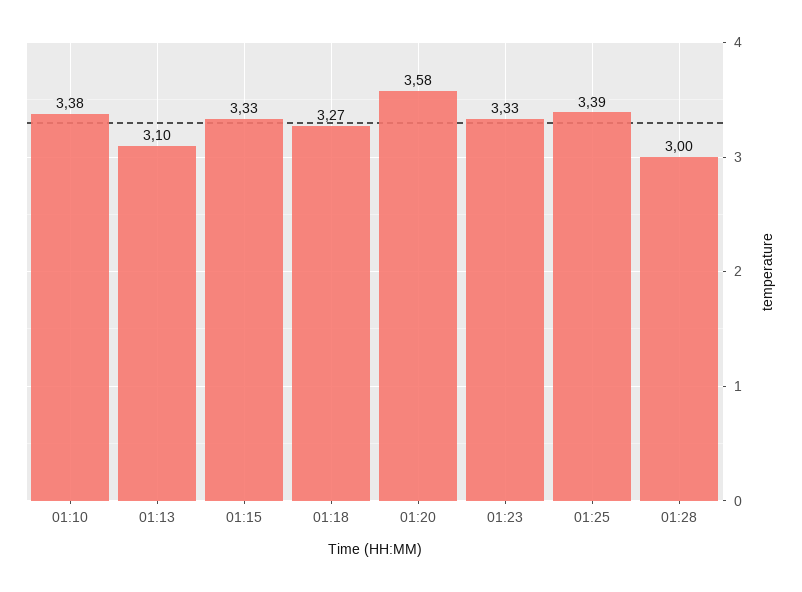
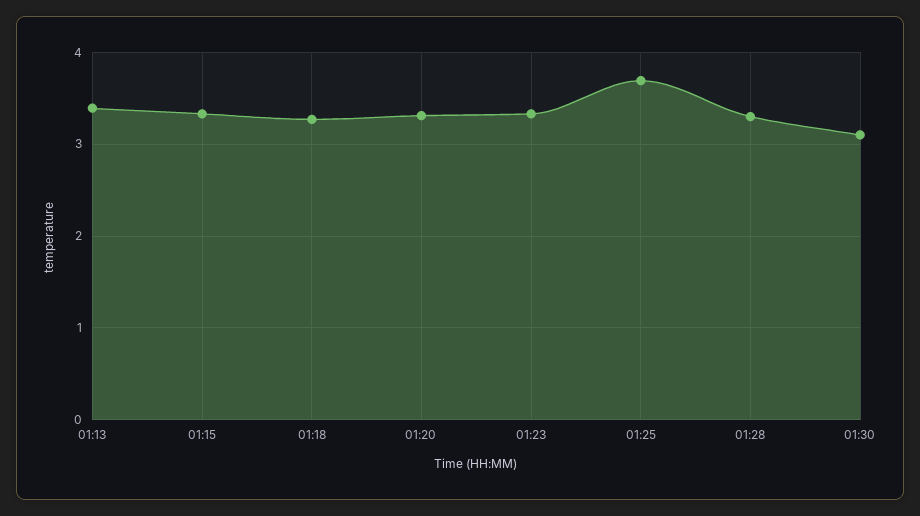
01:10: 3.38 -> none
01:13: 3.1 -> 3.4
01:20: 3.58 -> 3.3
01:25: 3.39 -> 3.7
01:28: 3 -> 3.3
01:30: none -> 3.1

